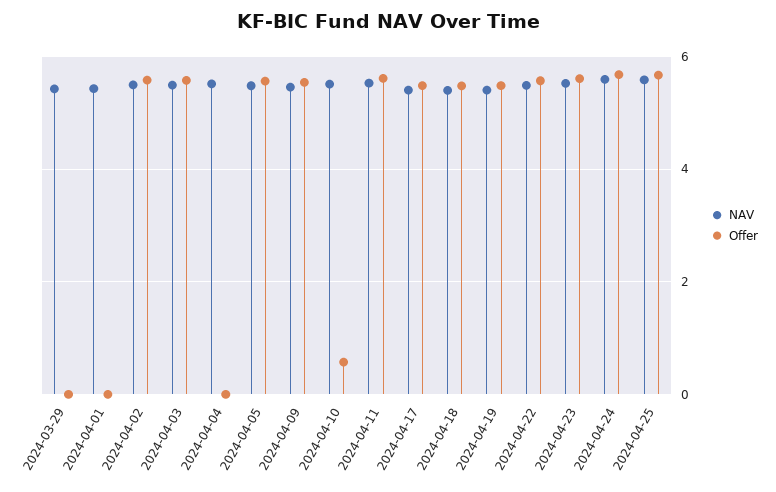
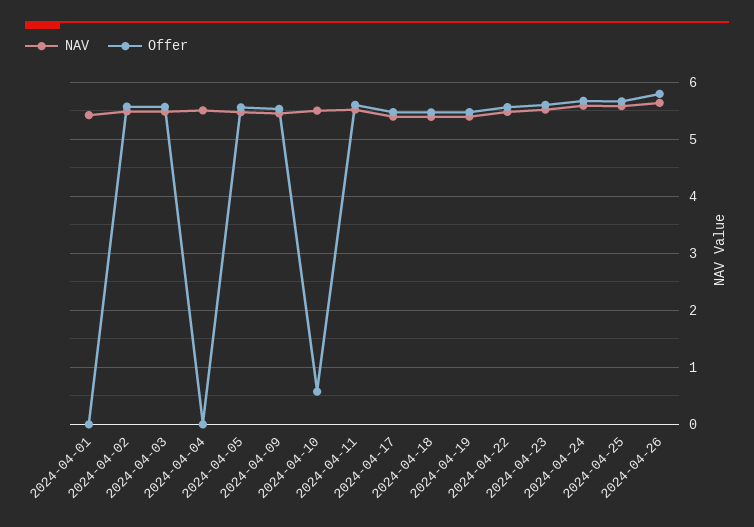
NAV, 2024-03-29: 5.4 -> none
Offer, 2024-03-29: 0 -> none
NAV, 2024-04-26: none -> 5.6
Offer, 2024-04-26: none -> 5.8

